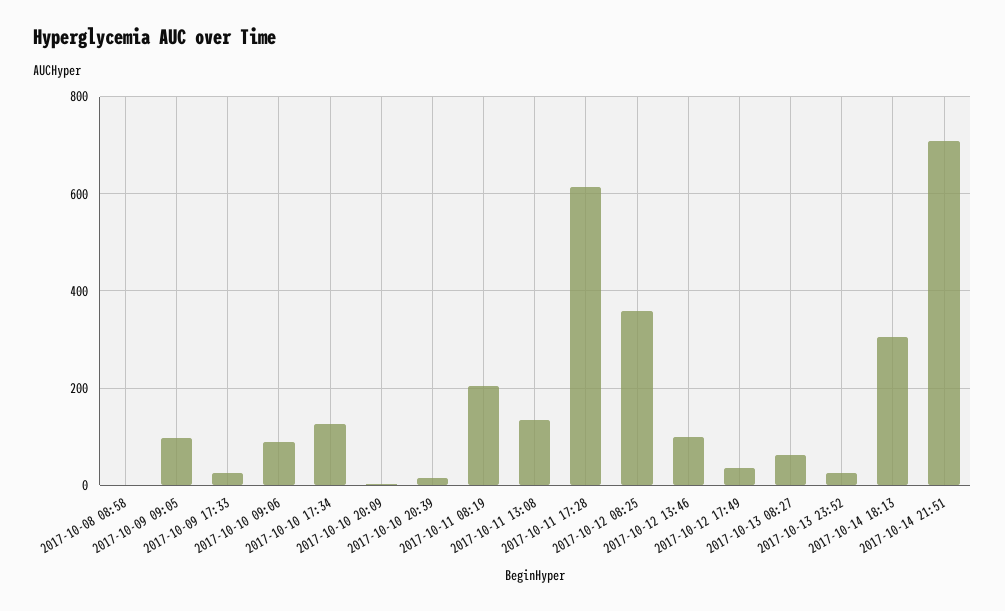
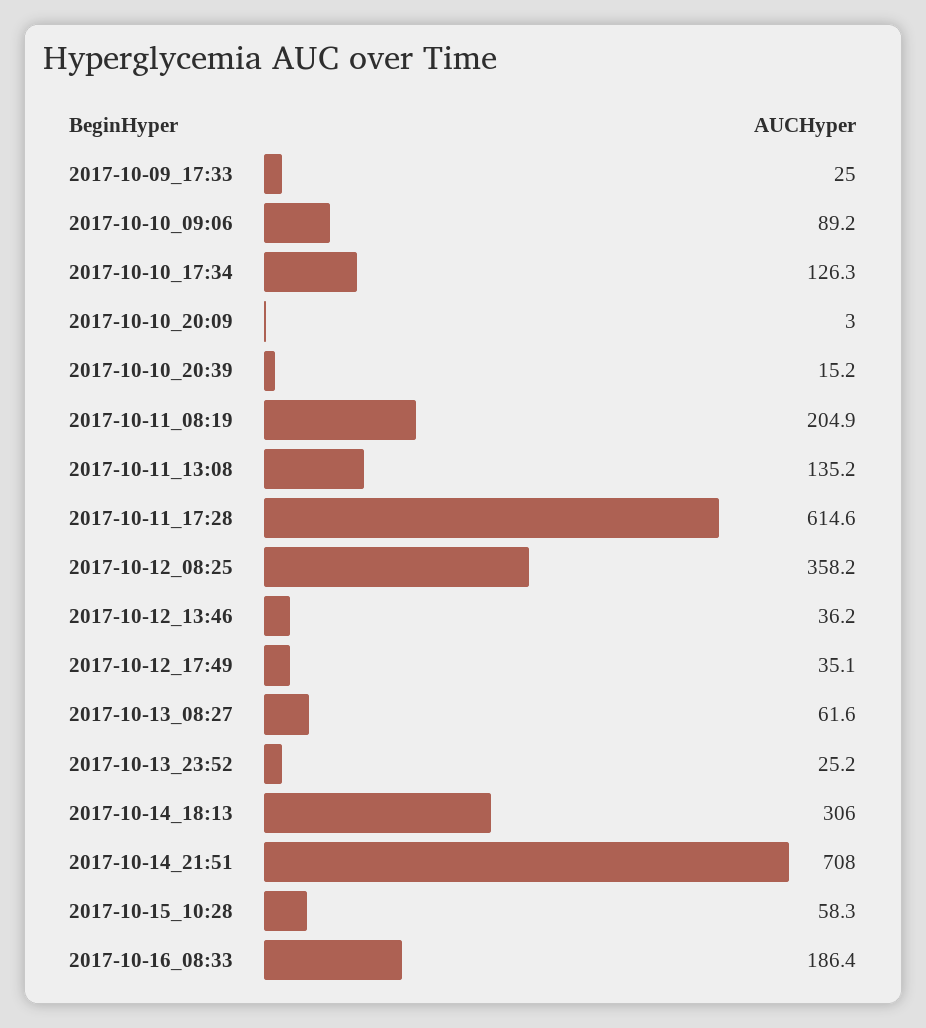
2017-10-08 08:58: 0 -> none
2017-10-09 09:05: 100 -> none
2017-10-12 13:46: 100 -> 36.2
2017-10-15_10:28: none -> 58.3
2017-10-16_08:33: none -> 186.4

